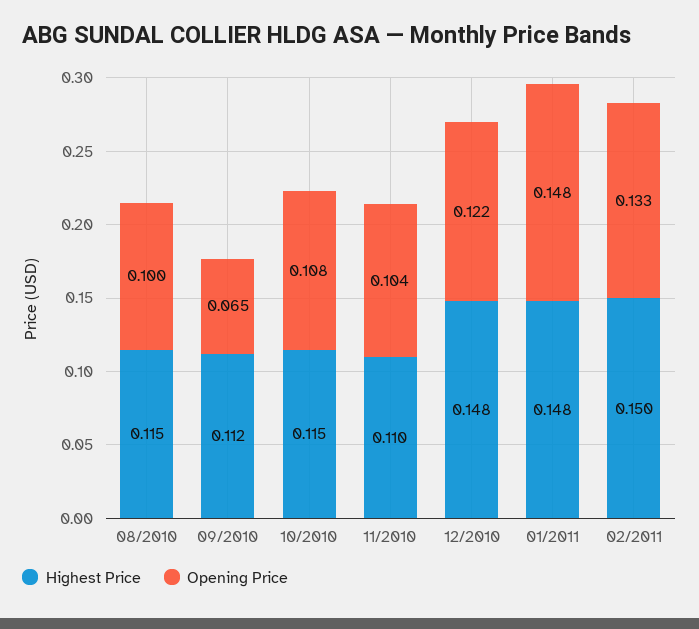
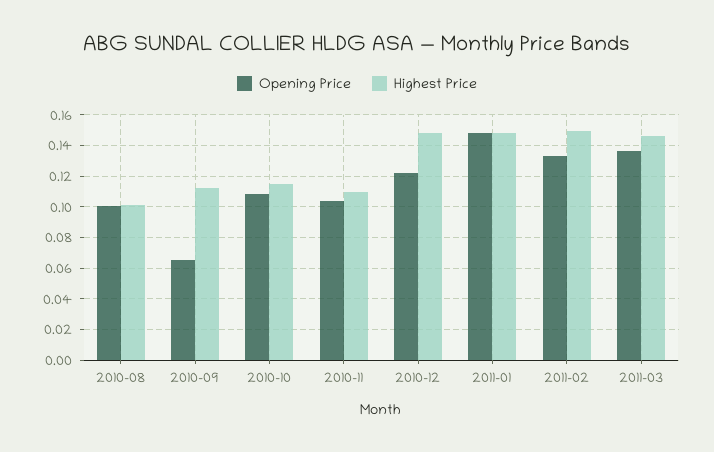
Highest Price, 08/2010: 0.115 -> 0.1
Opening Price, 2011-03: none -> 0.135
Highest Price, 2011-03: none -> 0.145

